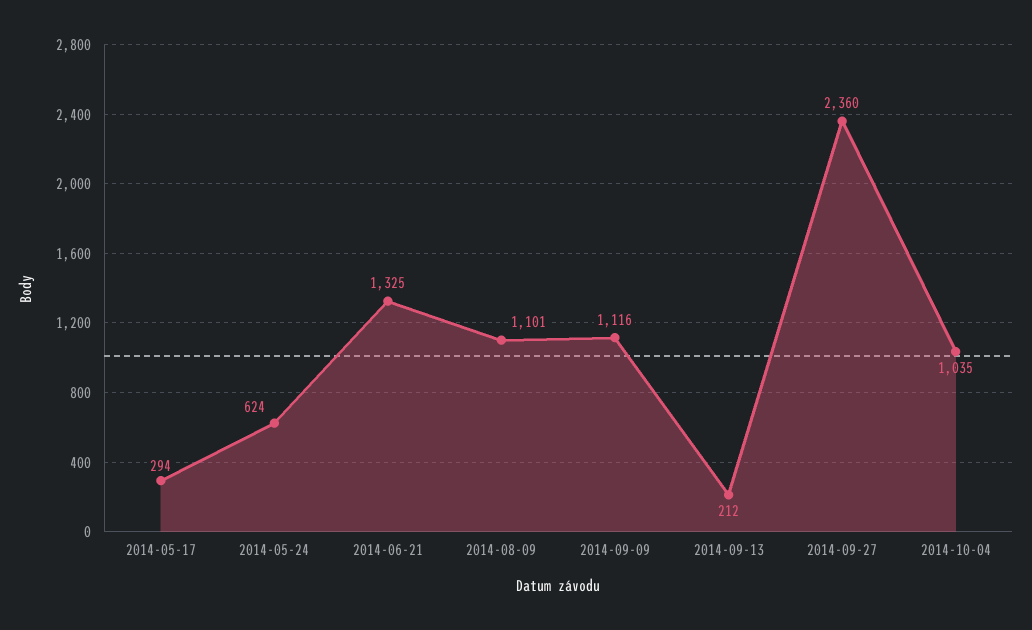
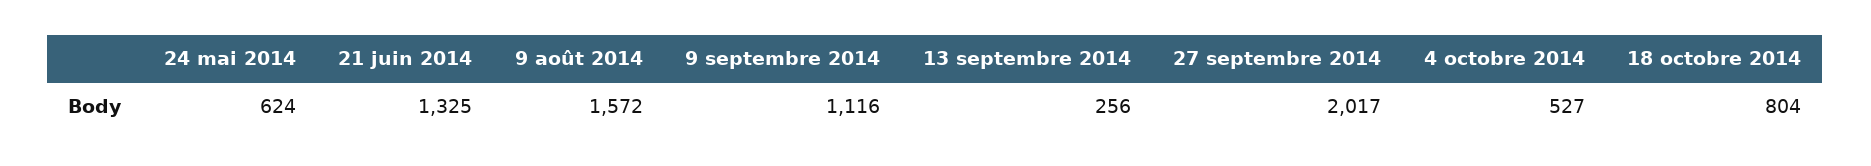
2014-05-17: 294 -> none
2014-08-09: 1101 -> 1572
2014-09-13: 212 -> 256
2014-09-27: 2360 -> 2017
2014-10-04: 1035 -> 527
18 octobre 2014: none -> 804

